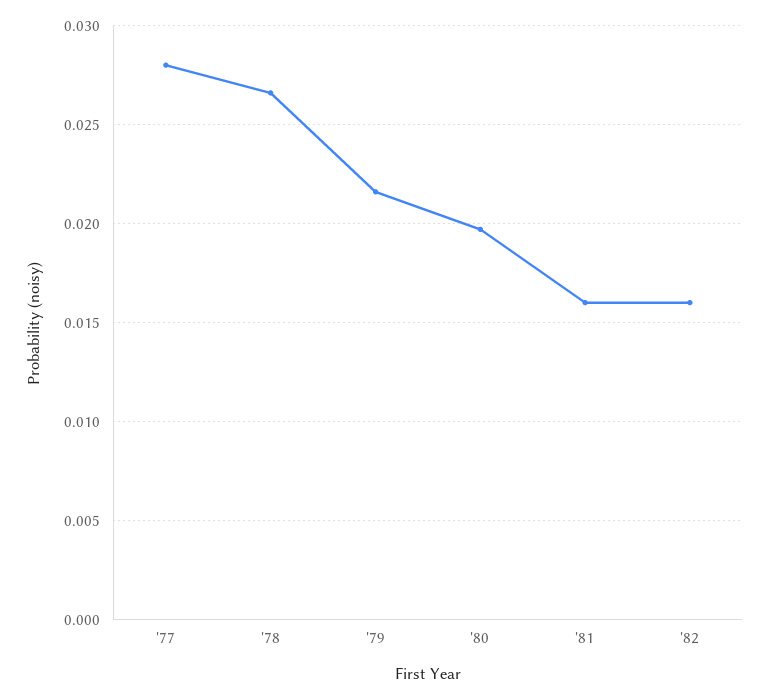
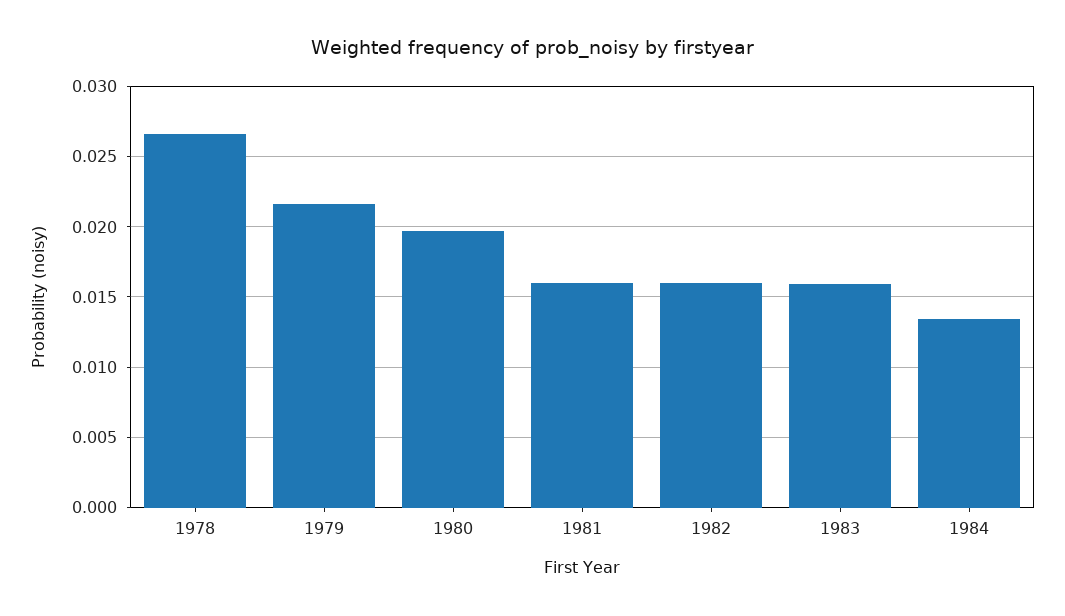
'77: 0.028 -> none
1983: none -> 0.016
1984: none -> 0.0135

